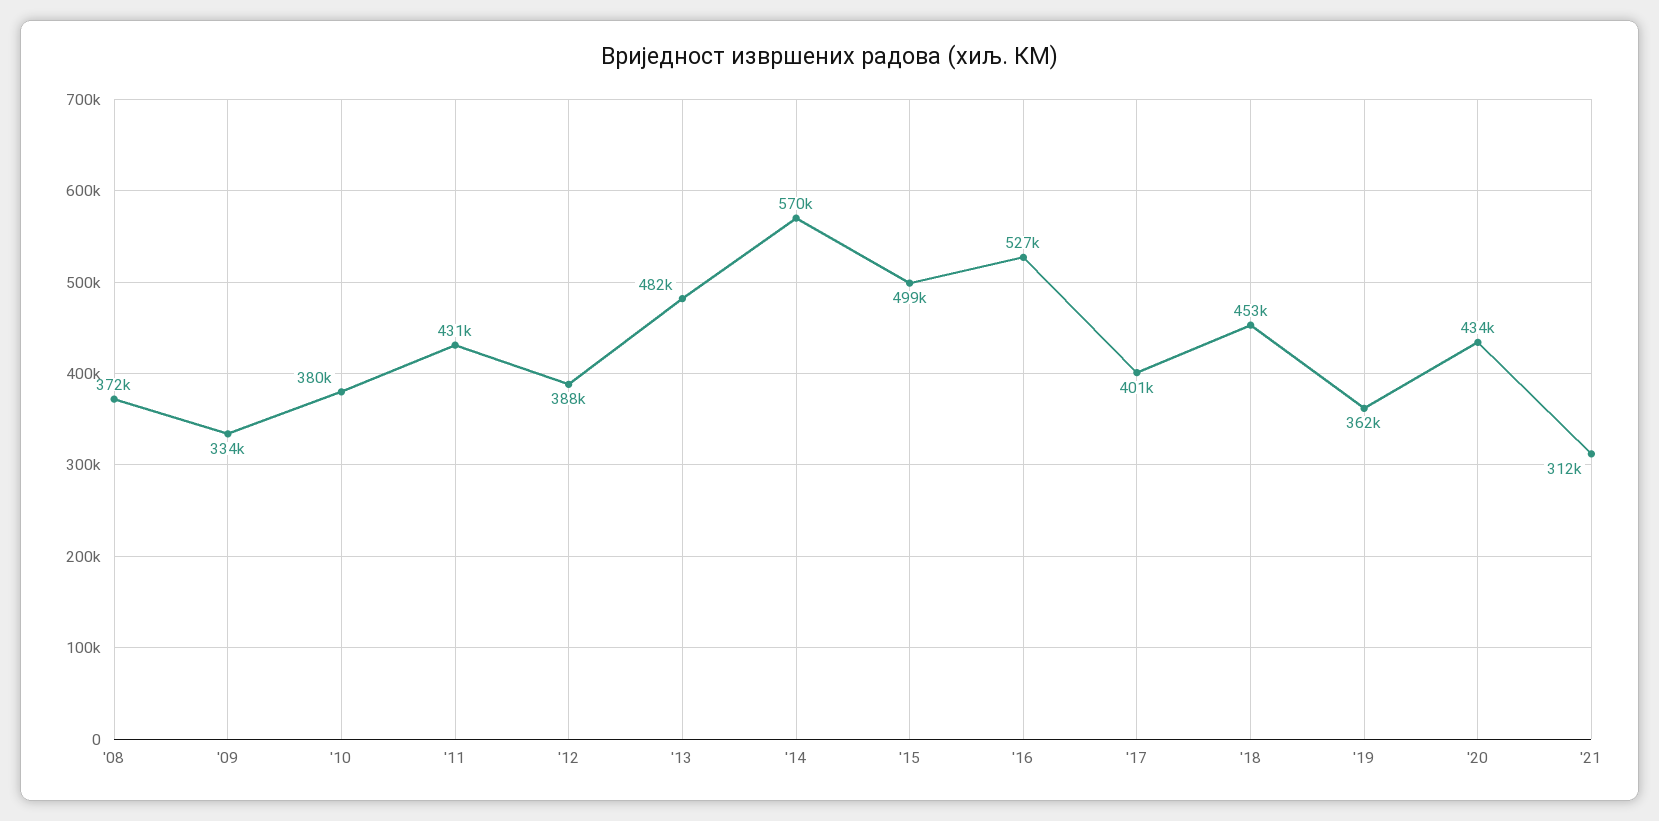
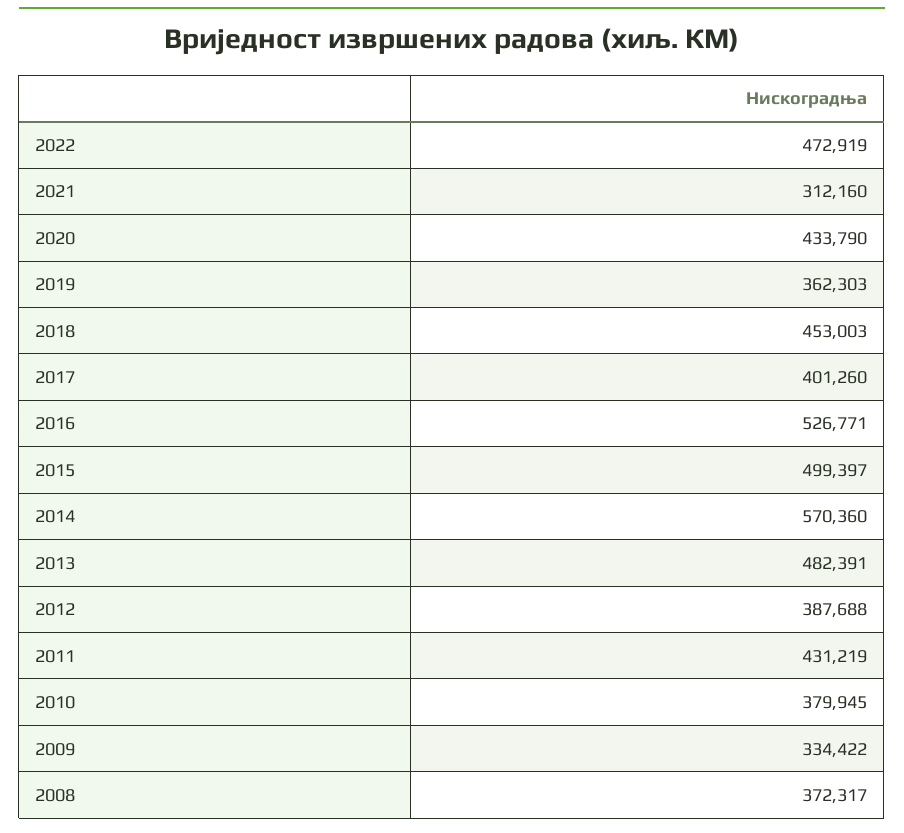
2022: none -> 472919

